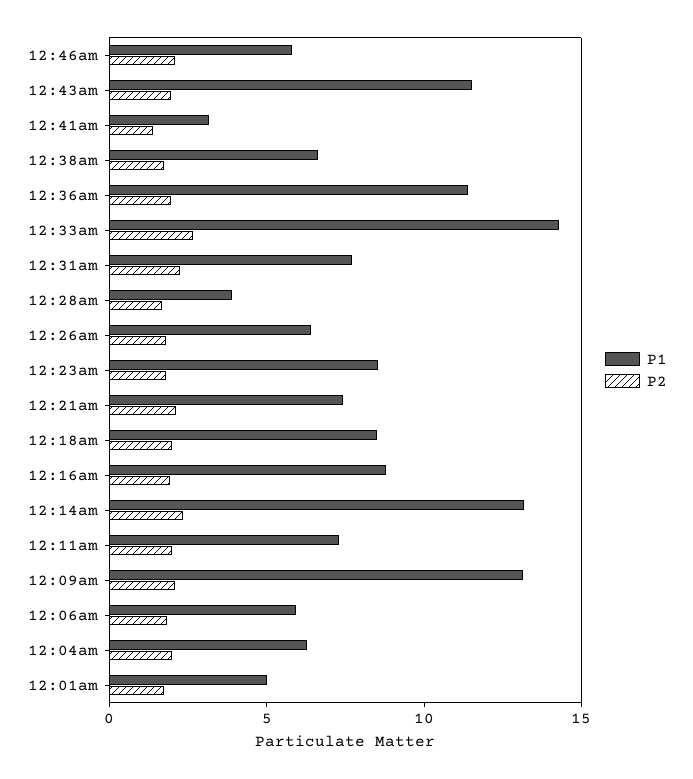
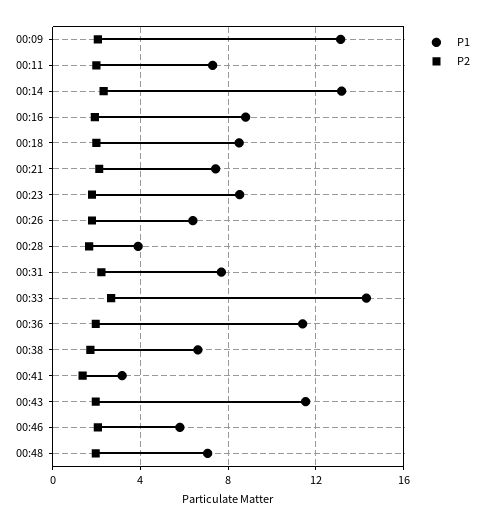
P1, 12:06am: 6 -> none
P2, 12:06am: 2 -> none
P1, 12:04am: 6 -> none
P2, 12:04am: 2 -> none
P1, 12:01am: 5 -> none
P2, 12:01am: 2 -> none
P1, 00:48: none -> 7
P2, 00:48: none -> 2

